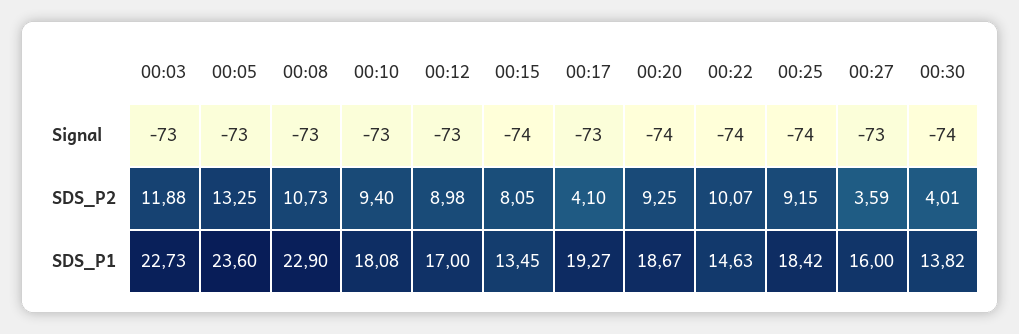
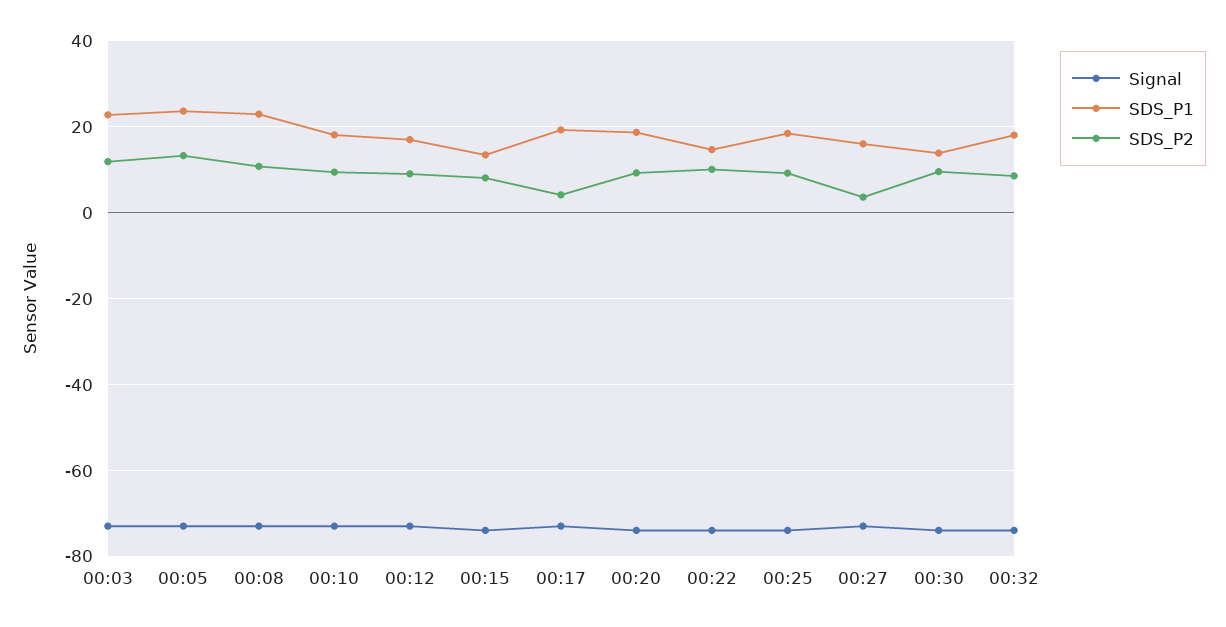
SDS_P2, 00:30: 4.01 -> 10
Signal, 00:32: none -> -74
SDS_P1, 00:32: none -> 18
SDS_P2, 00:32: none -> 8

